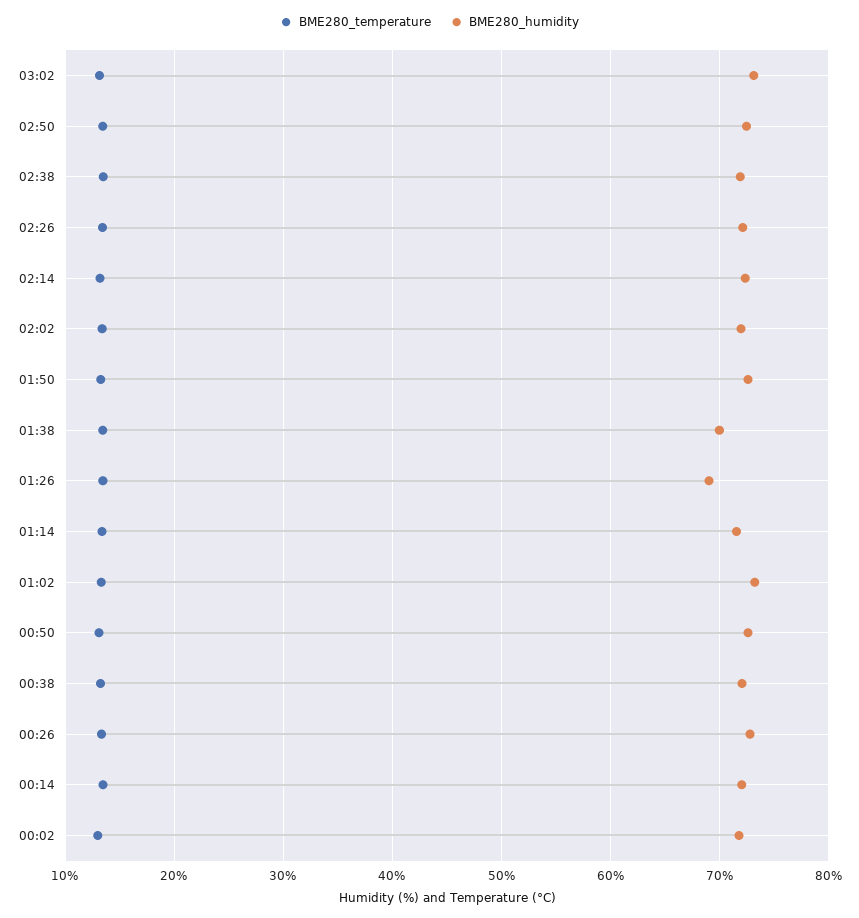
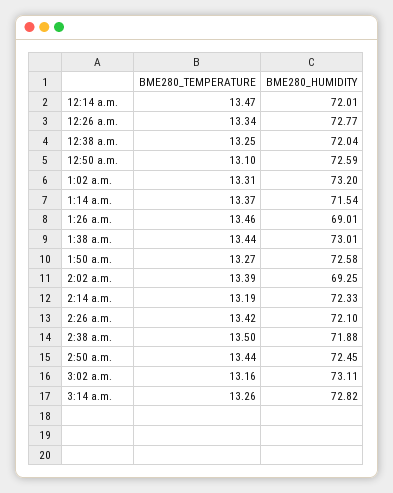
BME280_humidity, 02:02: 72 -> 69.25
BME280_humidity, 01:38: 70 -> 73.01
BME280_temperature, 00:02: 13 -> none
BME280_humidity, 00:02: 72 -> none
BME280_temperature, 3:14 a.m.: none -> 13.26
BME280_humidity, 3:14 a.m.: none -> 72.82

